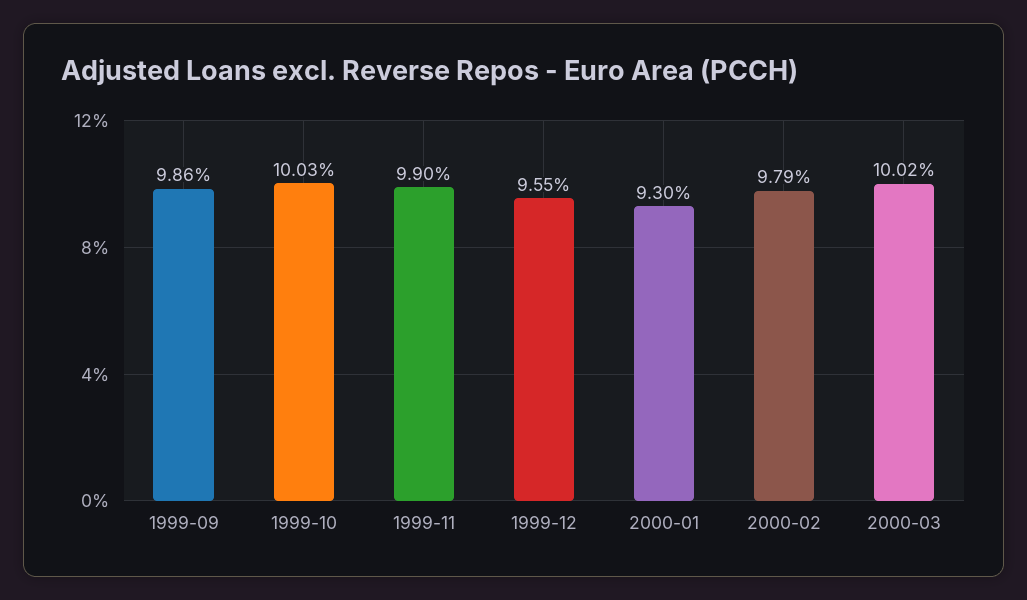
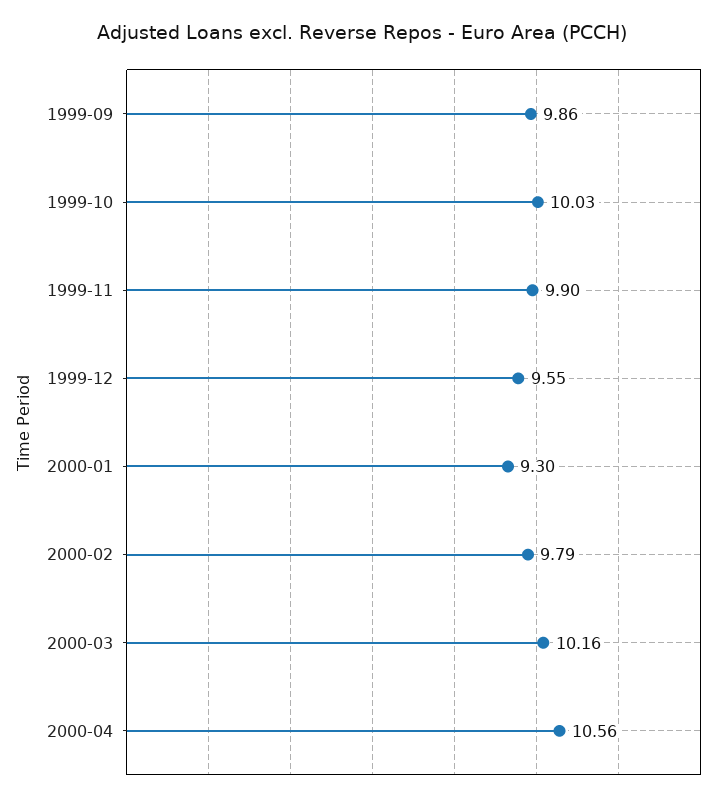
2000-03: 10.02 -> 10.16
2000-04: none -> 10.56

